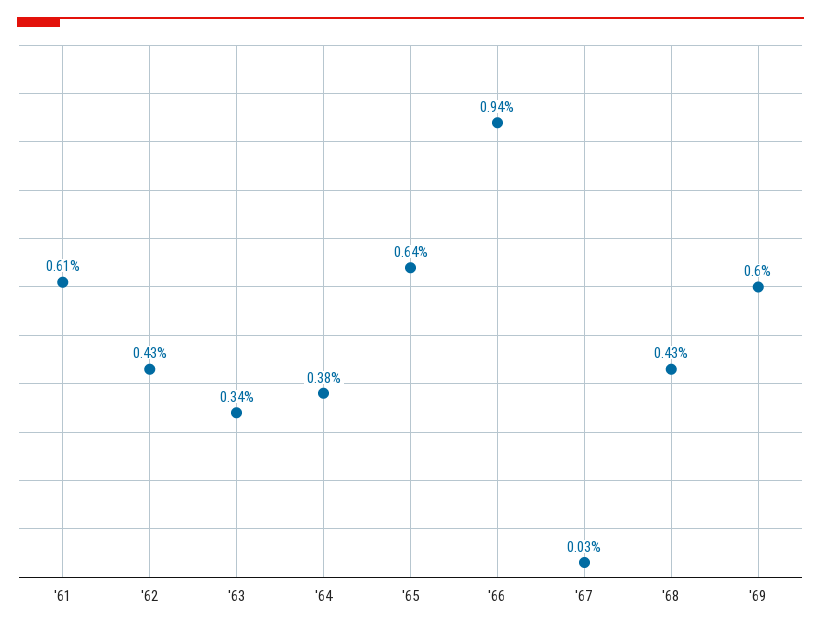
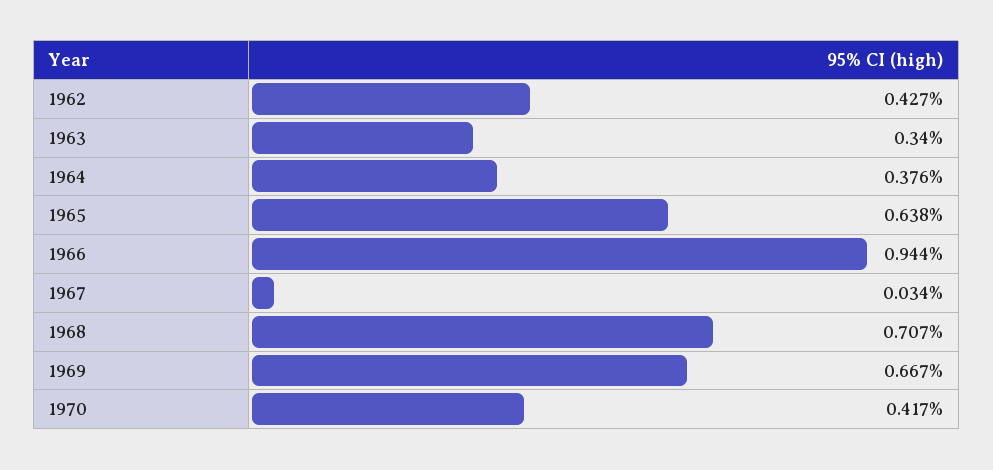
'61: 0.61 -> none
'68: 0.43 -> 0.707
'69: 0.6 -> 0.667
1970: none -> 0.417

